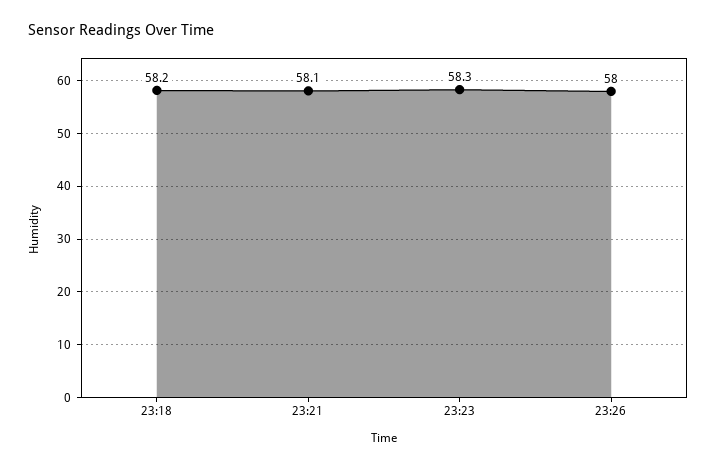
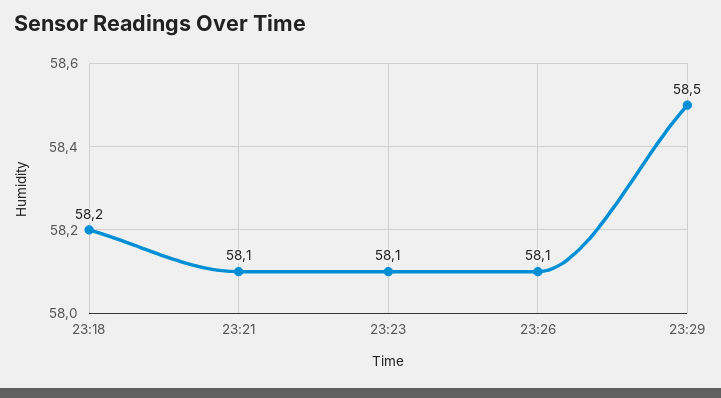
23:23: 58.3 -> 58.1
23:26: 58 -> 58.1
23:29: none -> 58.5

